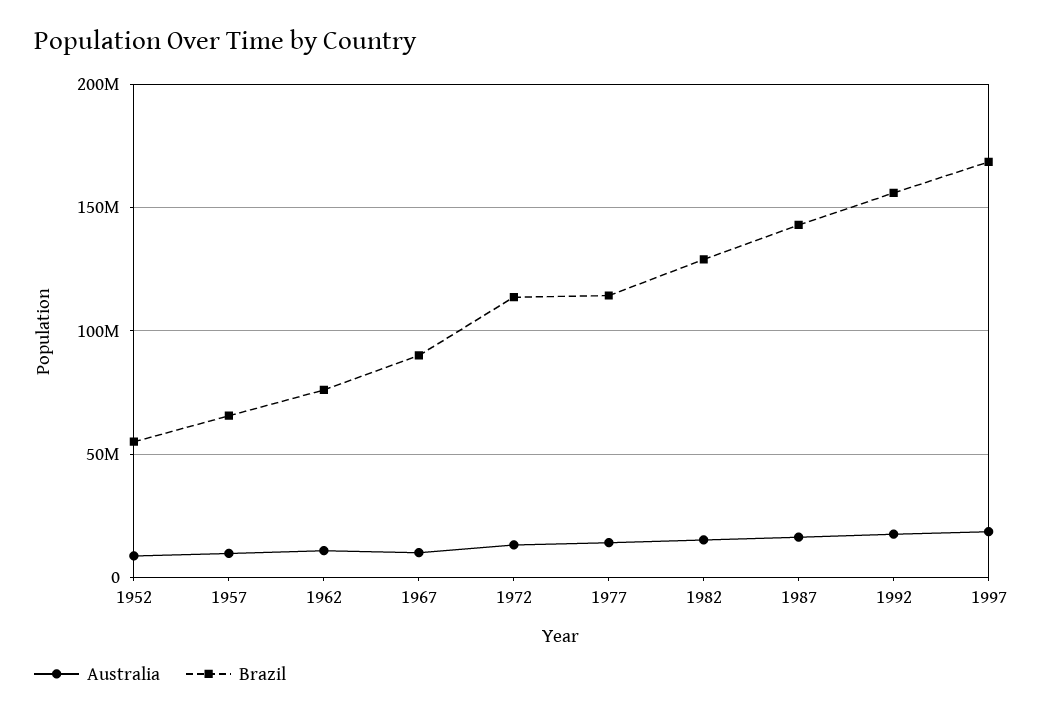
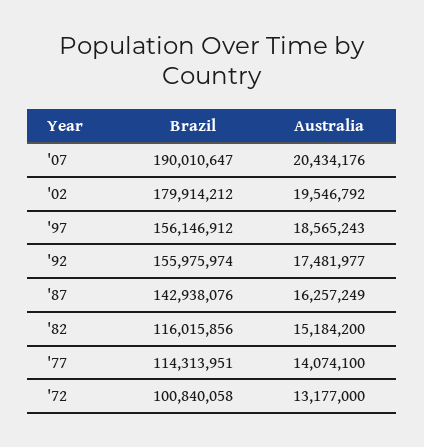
Australia, 1952: 10000000 -> none
Brazil, 1952: 55000000 -> none
Australia, 1957: 10000000 -> none
Brazil, 1957: 65000000 -> none
Australia, 1962: 10000000 -> none
Brazil, 1962: 75000000 -> none
Australia, 1967: 10000000 -> none
Brazil, 1967: 90000000 -> none
Brazil, 1972: 115000000 -> 100840058
Brazil, 1982: 130000000 -> 116015856
Brazil, 1997: 170000000 -> 156146912
Brazil, '07: none -> 190010647
Australia, '07: none -> 20434176
Brazil, '02: none -> 179914212
Australia, '02: none -> 19546792

